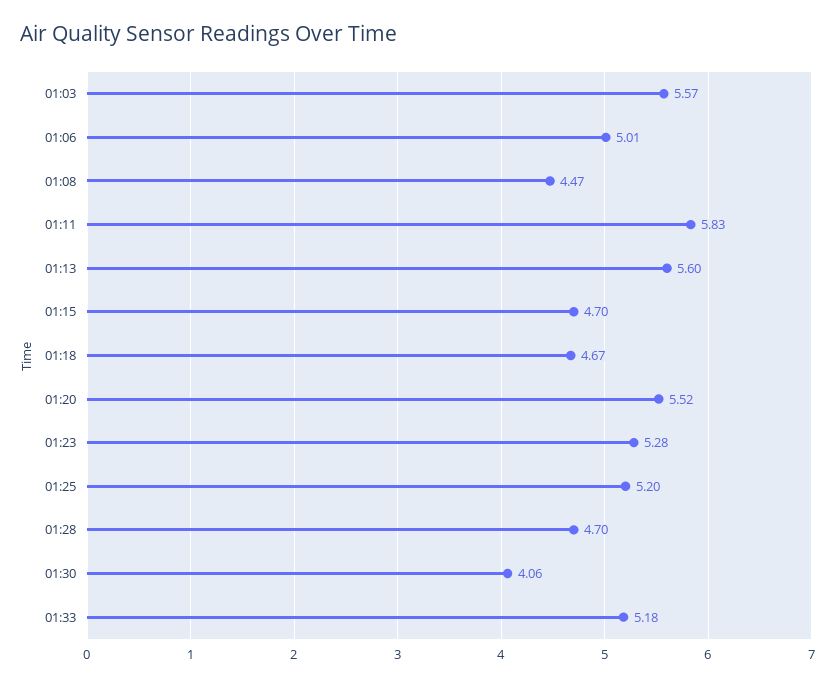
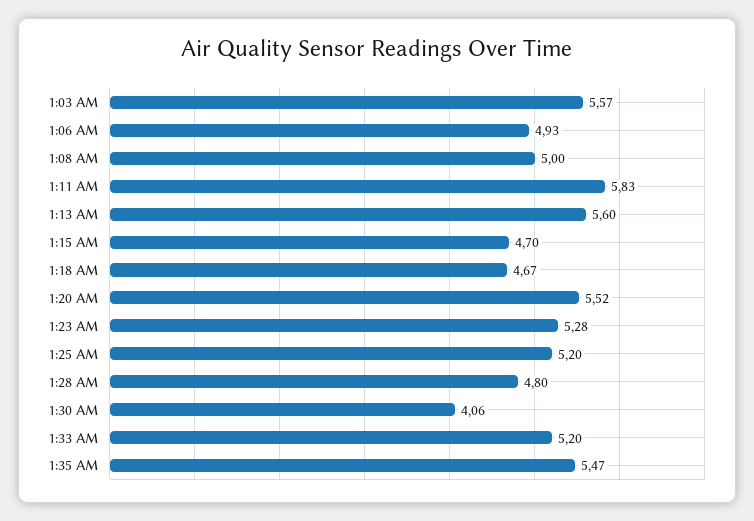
01:06: 5.01 -> 4.93
01:08: 4.47 -> 5
01:28: 4.7 -> 4.8
01:33: 5.18 -> 5.2
1:35 AM: none -> 5.47

